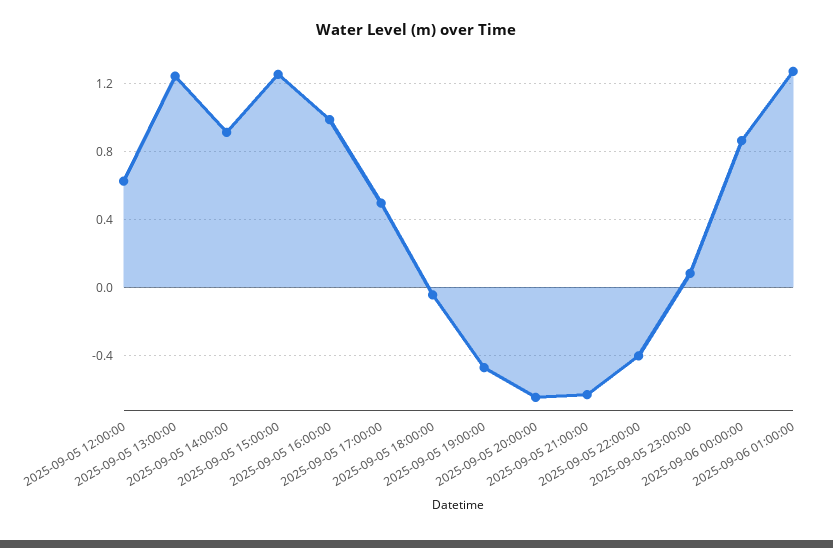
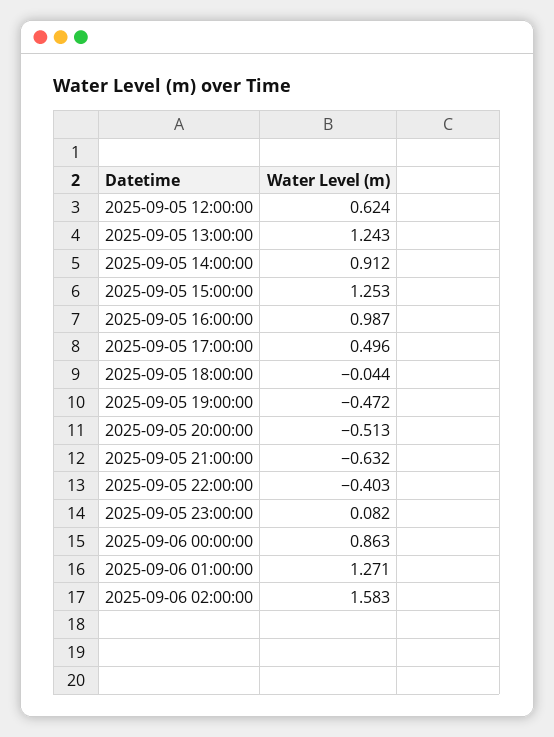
2025-09-05 20:00:00: -0.65 -> -0.513
2025-09-06 02:00:00: none -> 1.583

